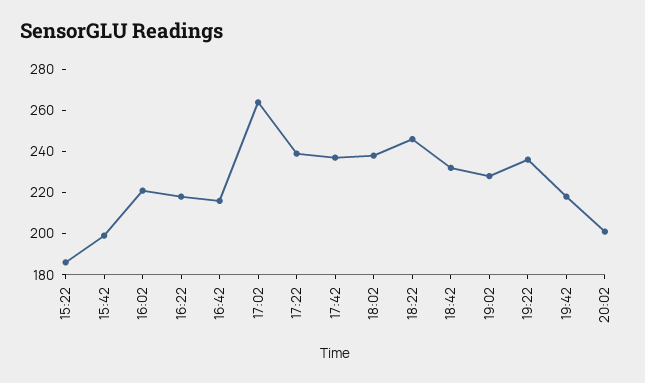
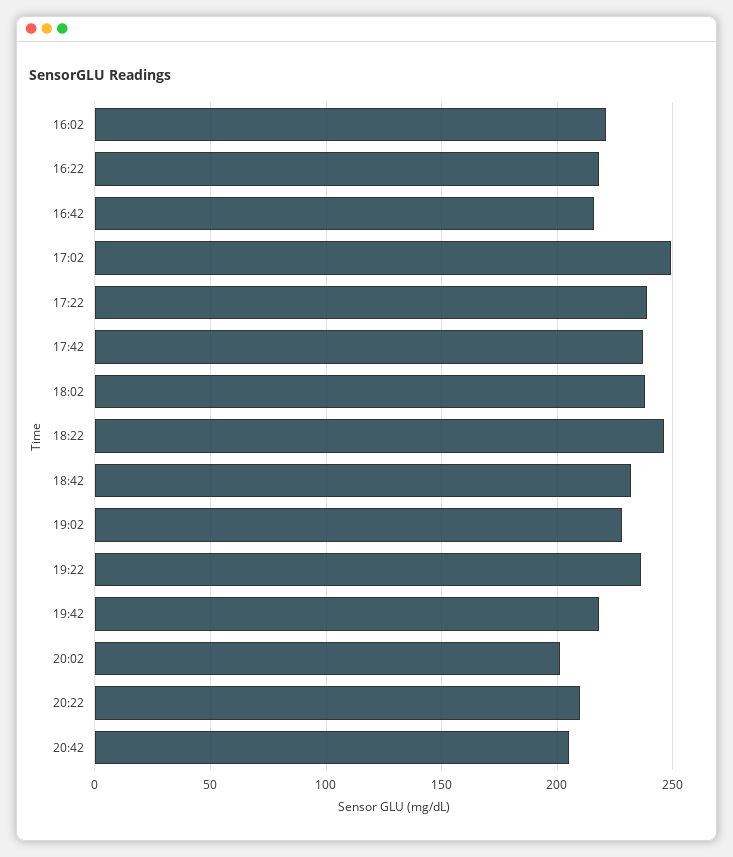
15:22: 185 -> none
15:42: 200 -> none
17:02: 265 -> 250
20:22: none -> 210
20:42: none -> 205

